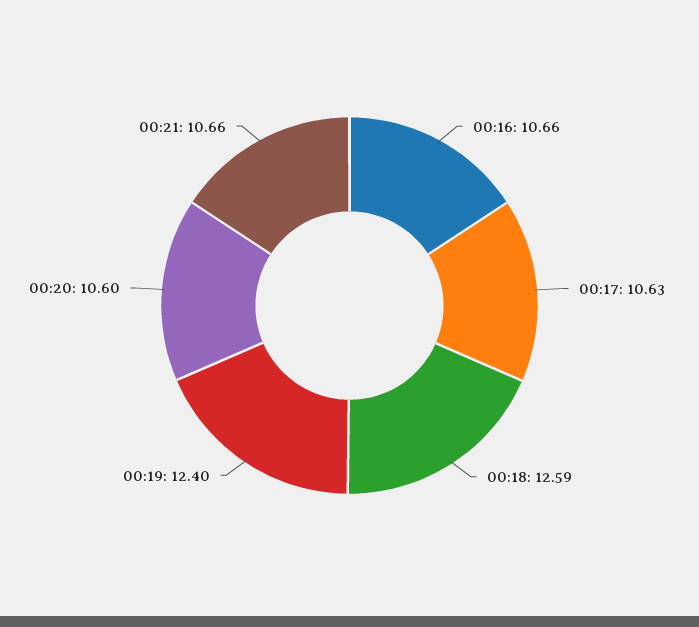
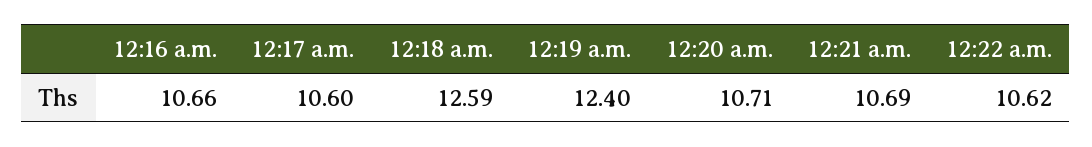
00:17: 10.63 -> 10.6
00:20: 10.6 -> 10.71
00:21: 10.66 -> 10.69
12:22 a.m.: none -> 10.62

